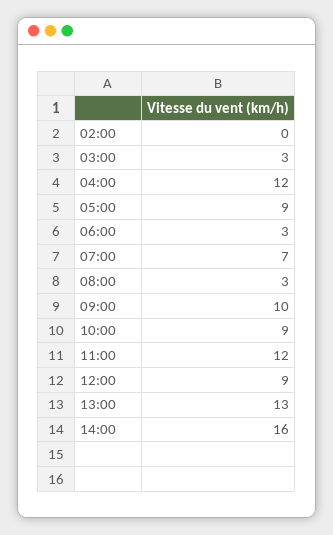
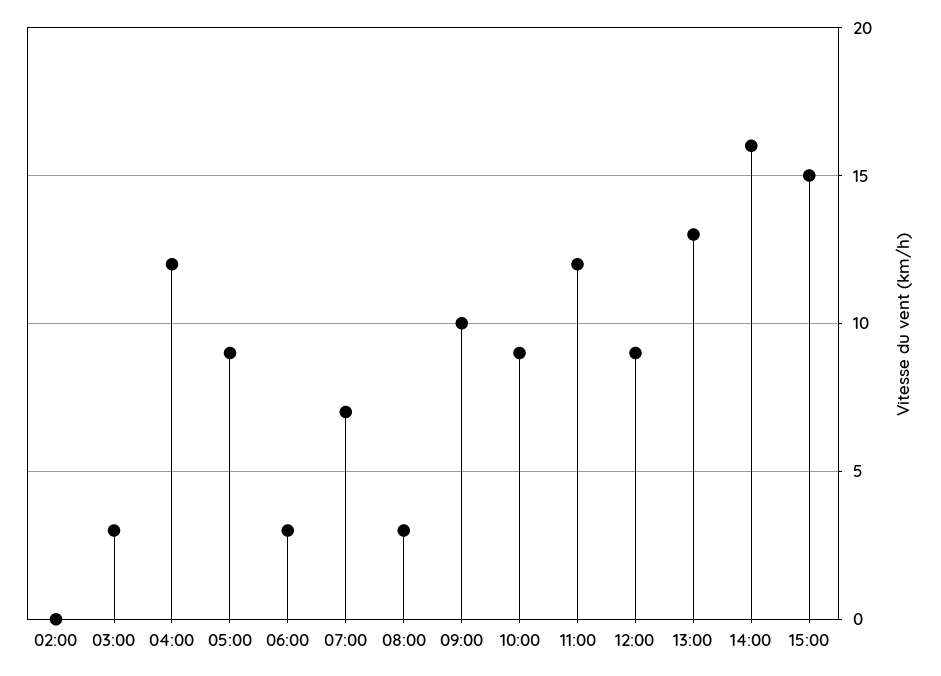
15:00: none -> 15

